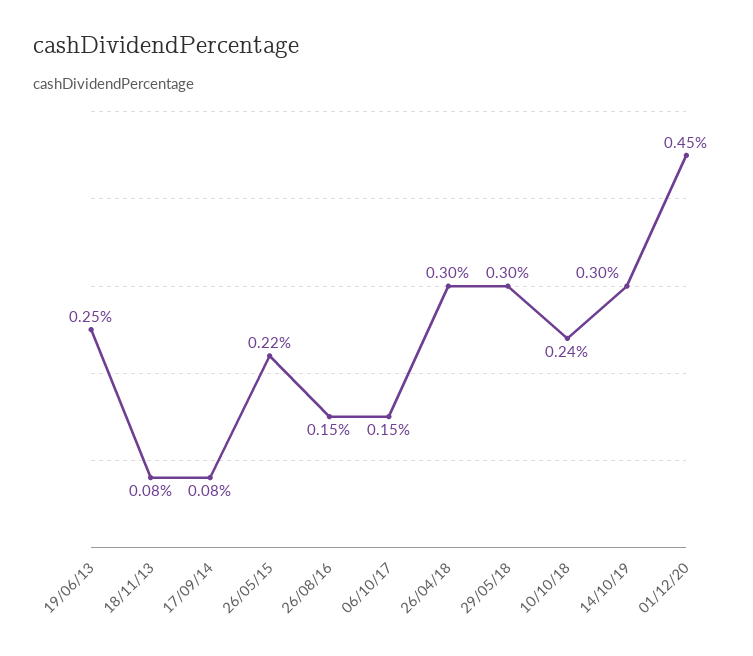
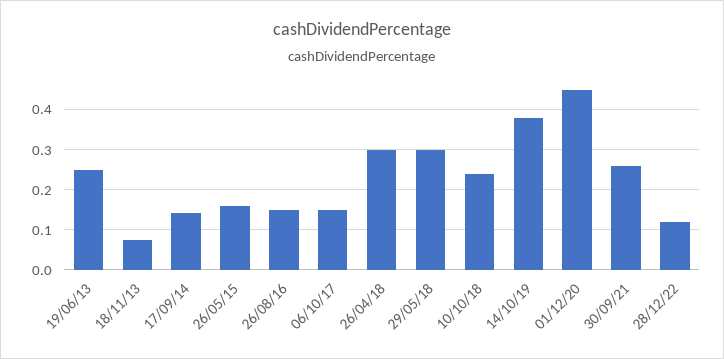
17/09/14: 0.08 -> 0.14
26/05/15: 0.22 -> 0.16
14/10/19: 0.3 -> 0.38
30/09/21: none -> 0.26
28/12/22: none -> 0.12

